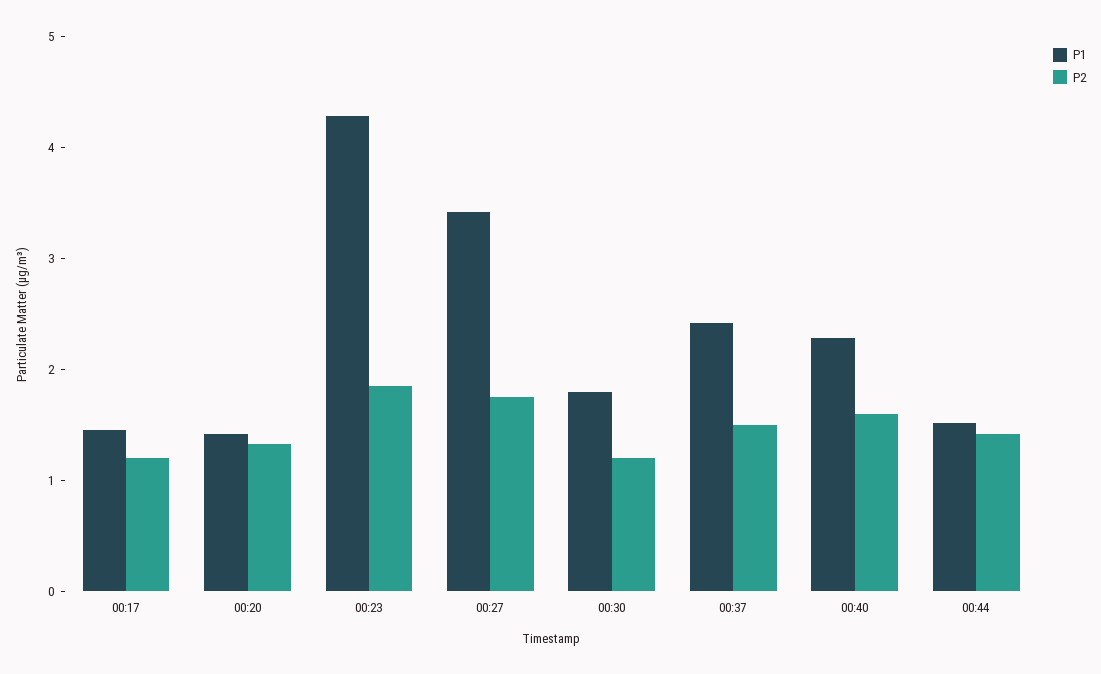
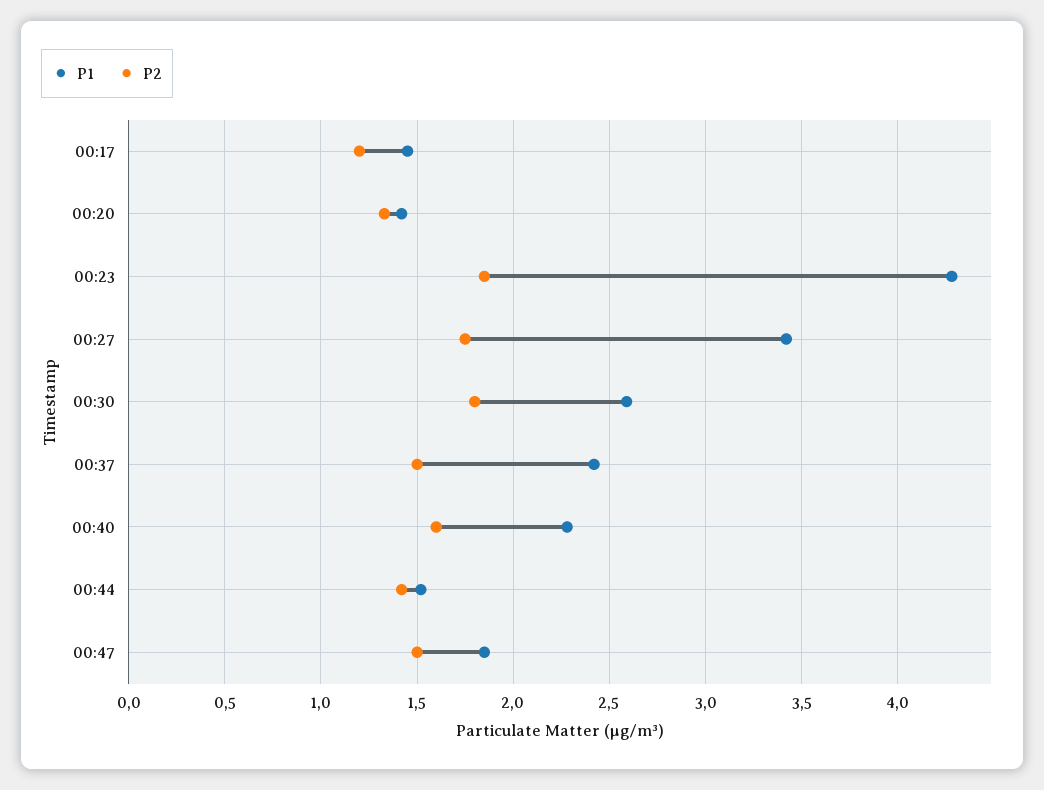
P1, 00:30: 1.8 -> 2.6
P2, 00:30: 1.2 -> 1.8
P1, 00:47: none -> 1.85
P2, 00:47: none -> 1.5

